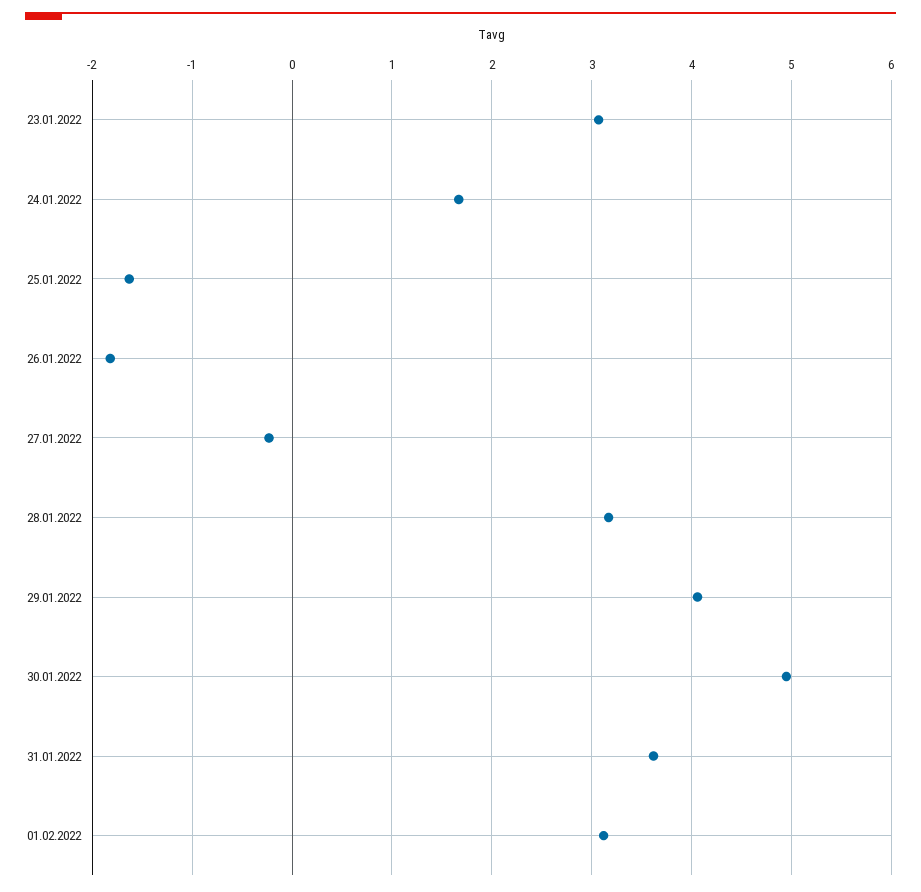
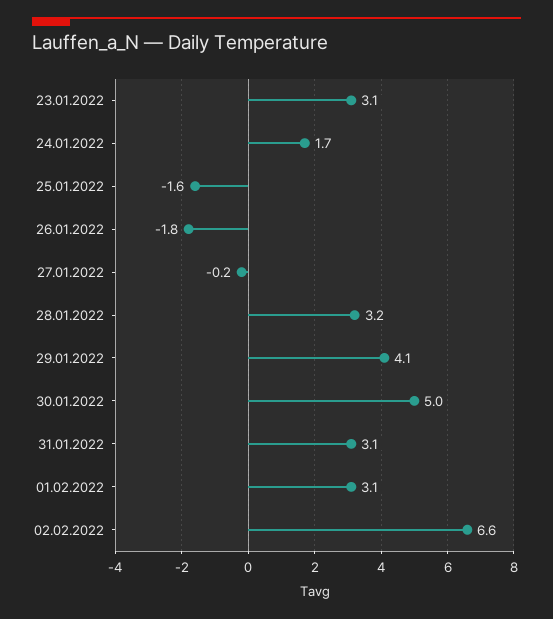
31.01.2022: 3.6 -> 3.1
02.02.2022: none -> 6.6

